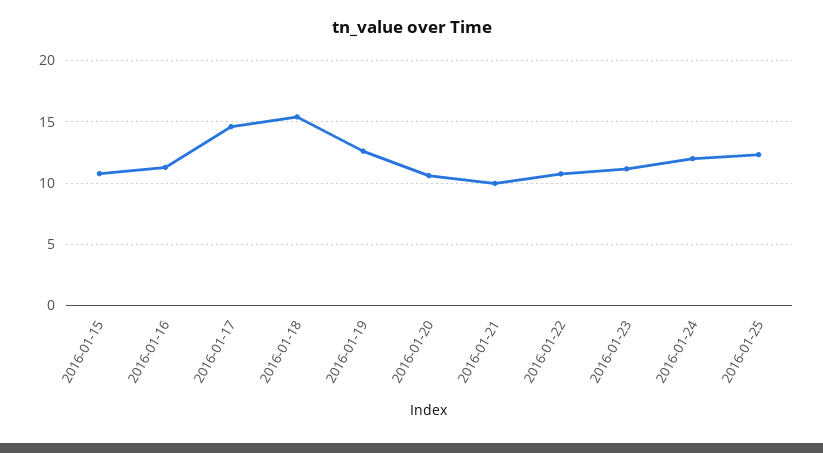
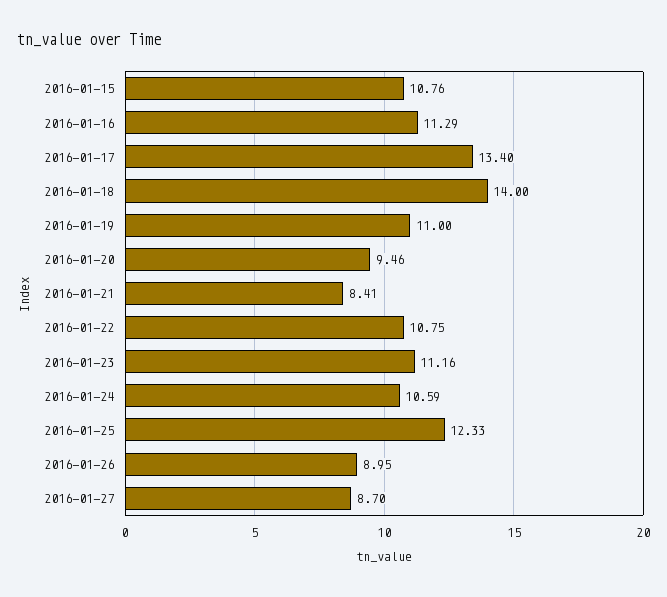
2016-01-17: 14.5 -> 13.4
2016-01-18: 15.5 -> 14
2016-01-19: 12.5 -> 11
2016-01-20: 10.5 -> 9.46
2016-01-21: 10 -> 8.41
2016-01-24: 12 -> 10.59
2016-01-26: none -> 8.95
2016-01-27: none -> 8.7

